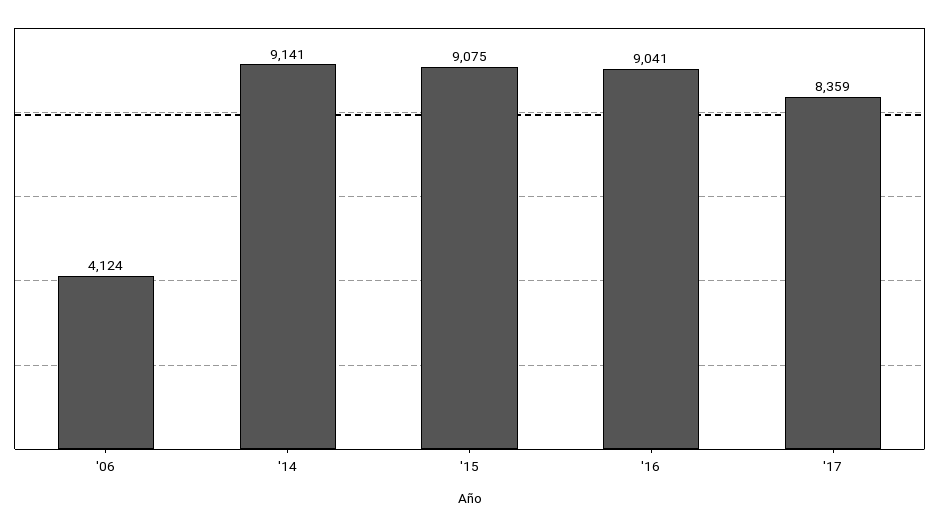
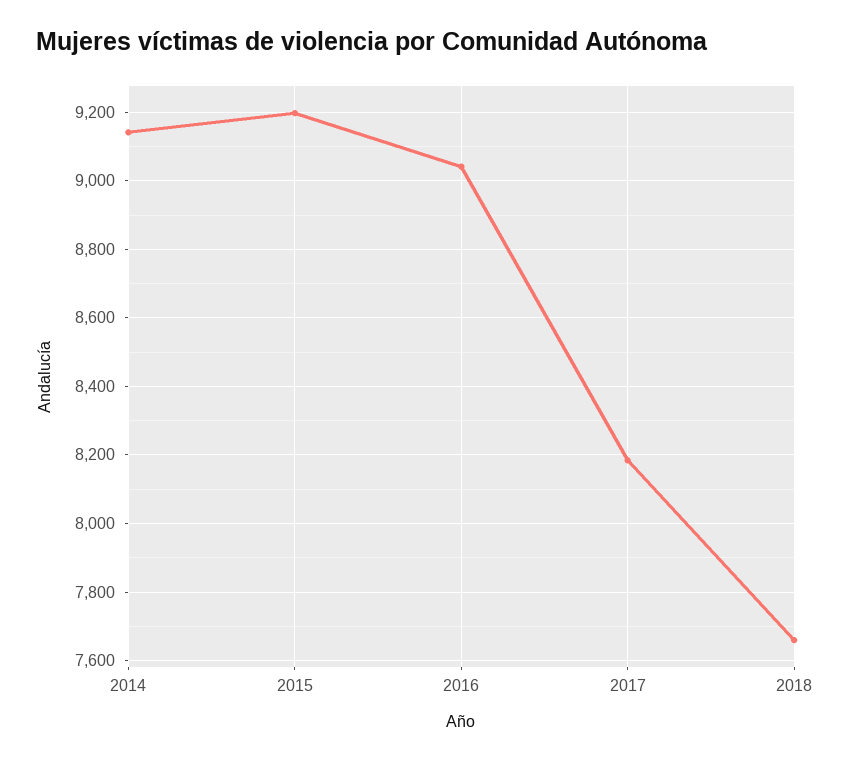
'06: 4124 -> none
'15: 9075 -> 9200
'17: 8359 -> 8180
2018: none -> 7660

